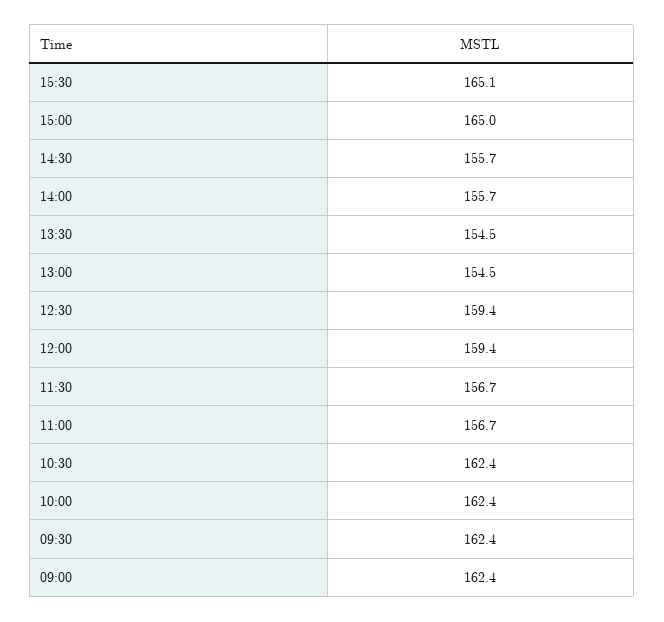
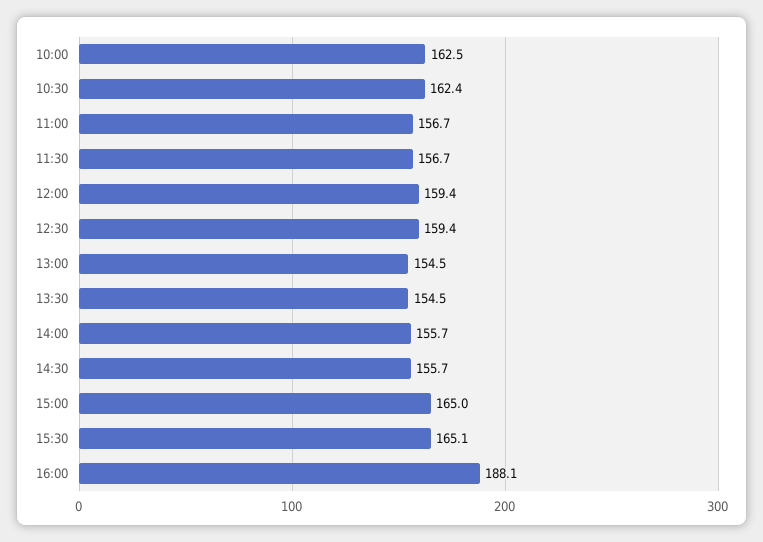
10:00: 162.4 -> 162.5
09:30: 162.4 -> none
09:00: 162.4 -> none
16:00: none -> 188.1

